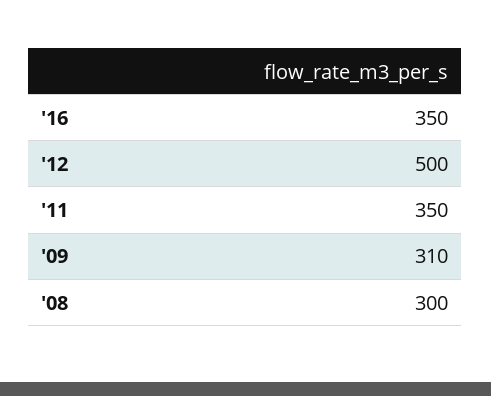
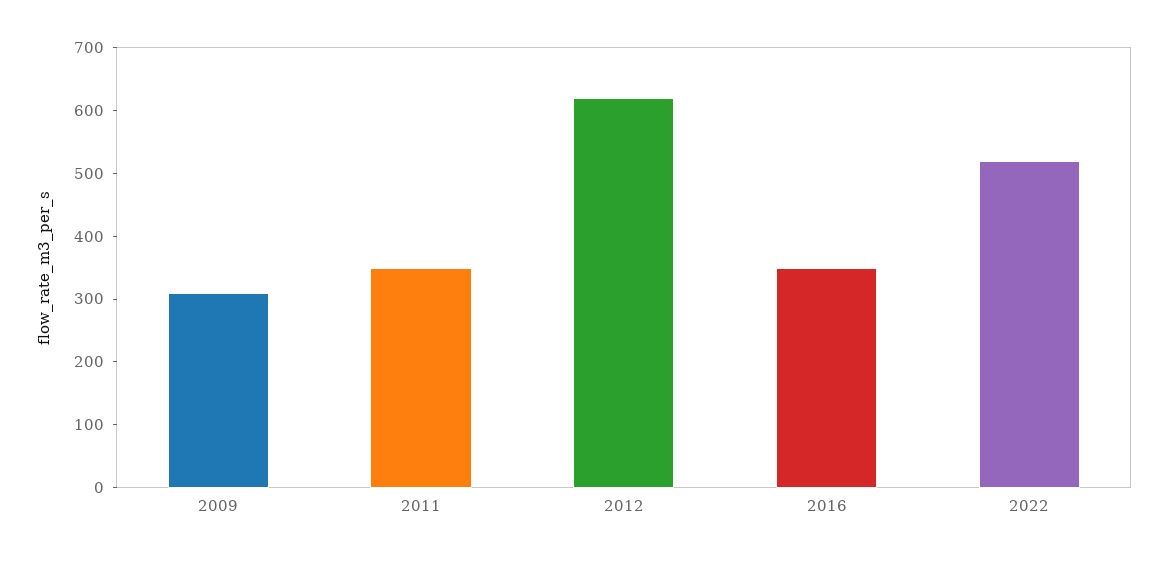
'12: 500 -> 620
'08: 300 -> none
2022: none -> 520

